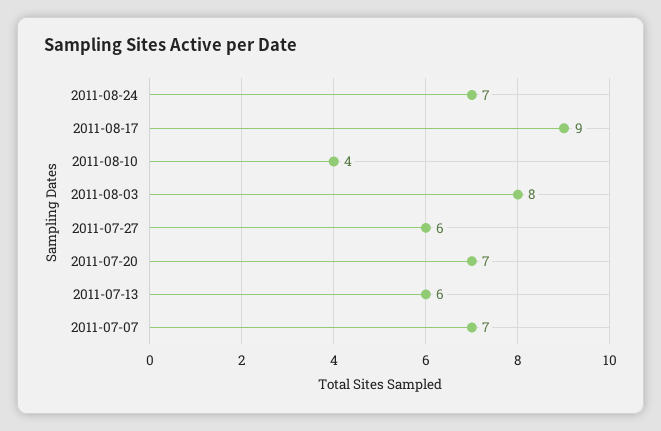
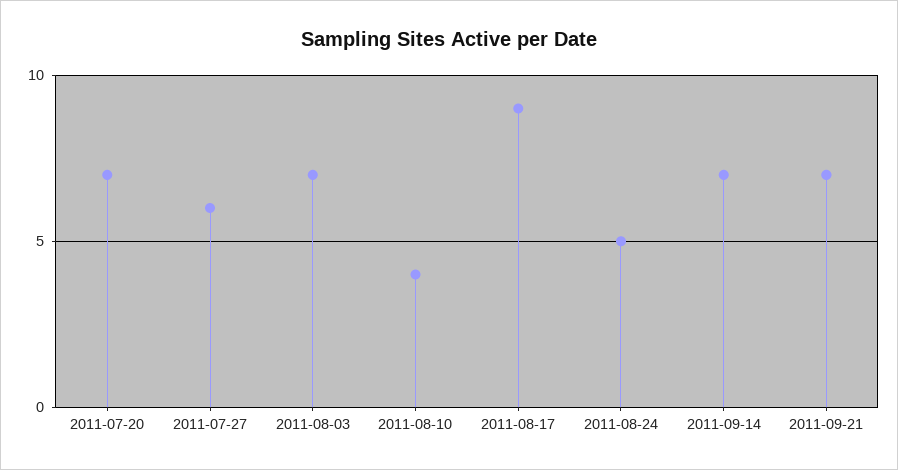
2011-08-24: 7 -> 5
2011-08-03: 8 -> 7
2011-07-13: 6 -> none
2011-07-07: 7 -> none
2011-09-14: none -> 7
2011-09-21: none -> 7

